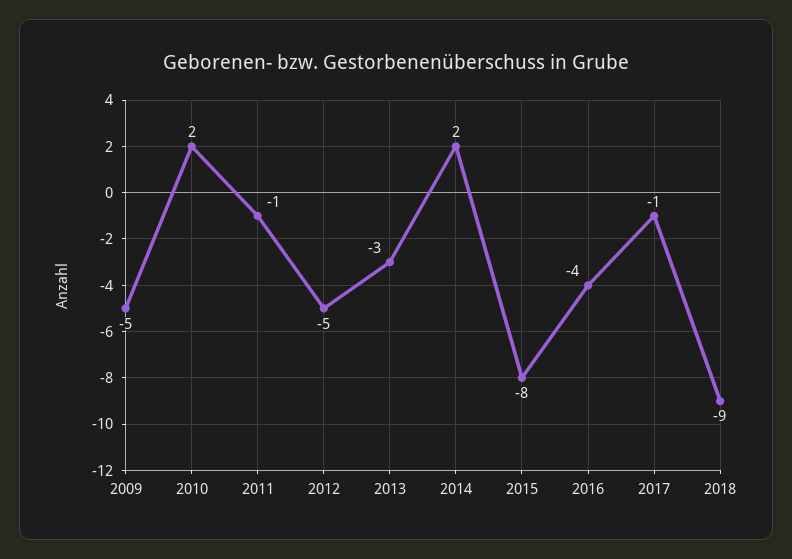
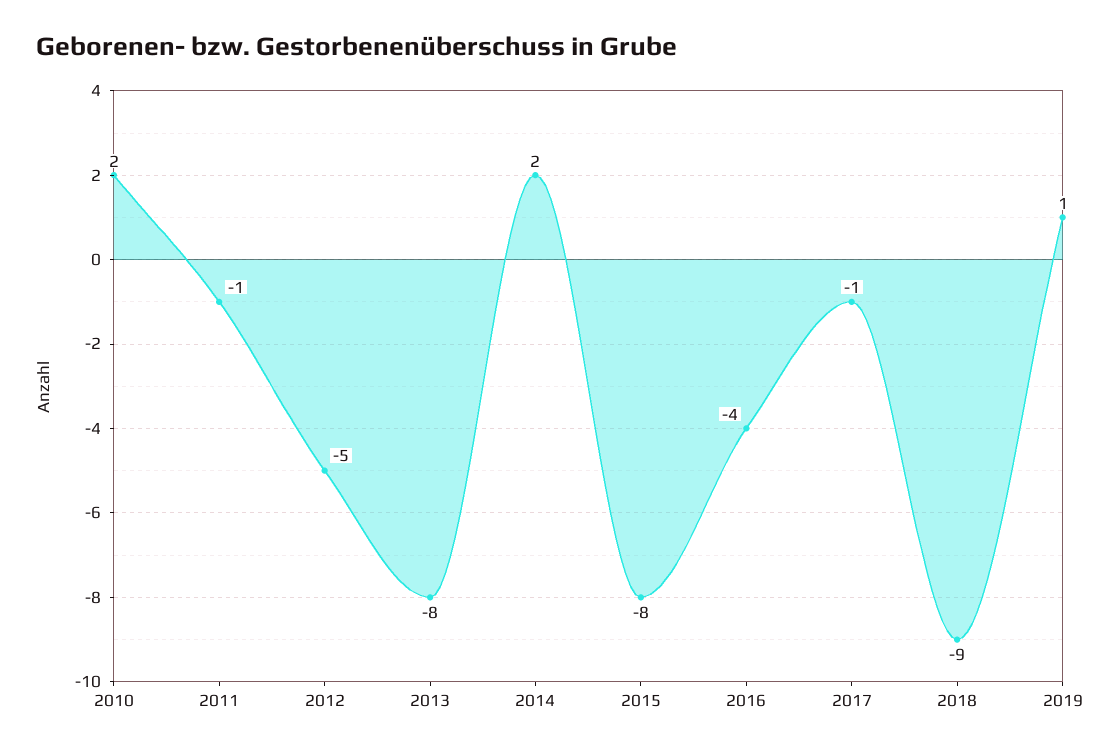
2009: -5 -> none
2013: -3 -> -8
2019: none -> 1

